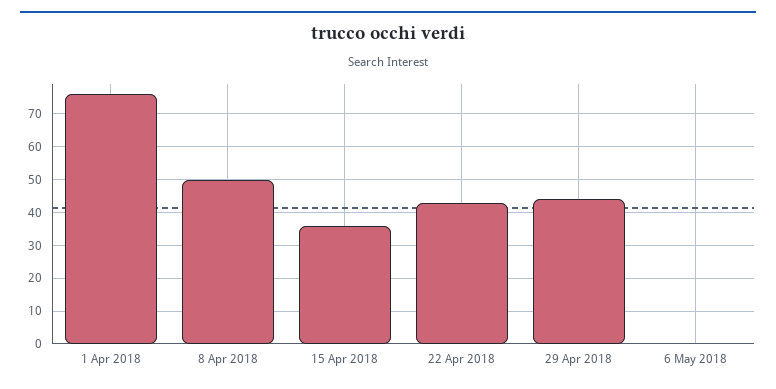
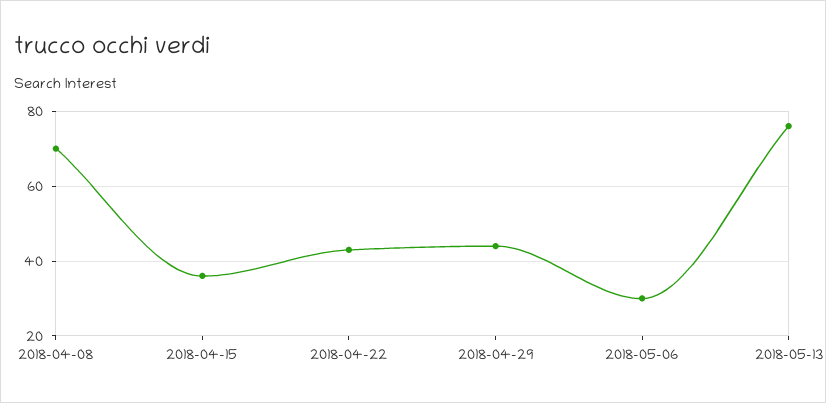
1 Apr 2018: 75 -> none
8 Apr 2018: 50 -> 70
6 May 2018: 0 -> 30
2018-05-13: none -> 75

